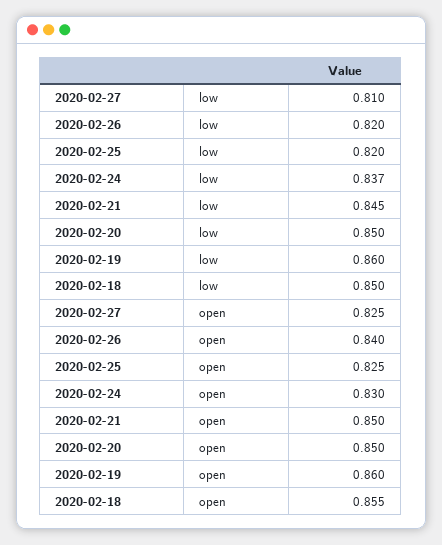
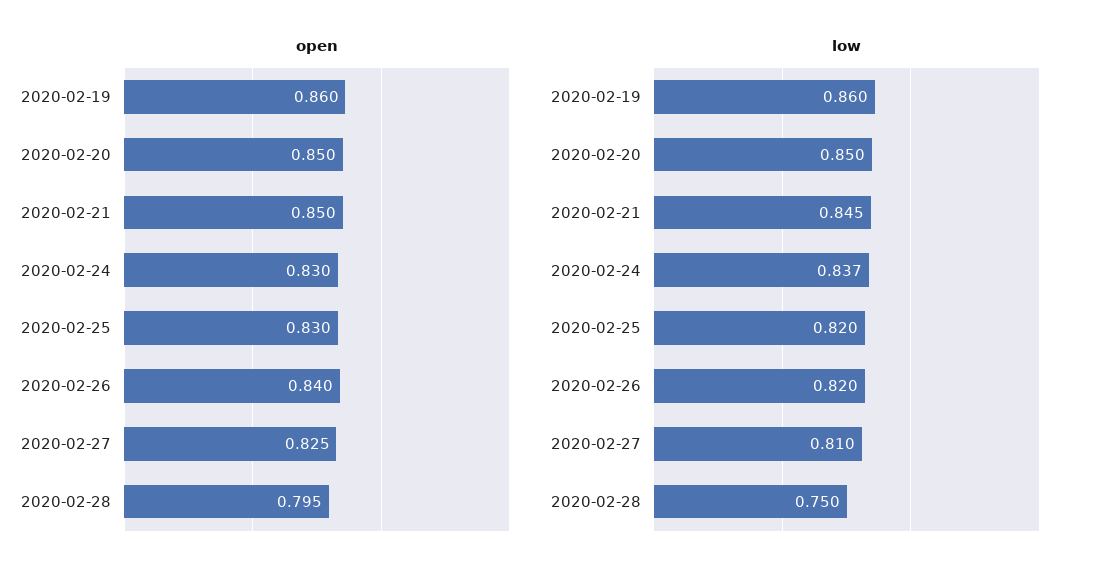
low, 2020-02-18: 0.85 -> none
open, 2020-02-25: 0.825 -> 0.83
open, 2020-02-18: 0.855 -> none
open, 2020-02-28: none -> 0.795
low, 2020-02-28: none -> 0.75

